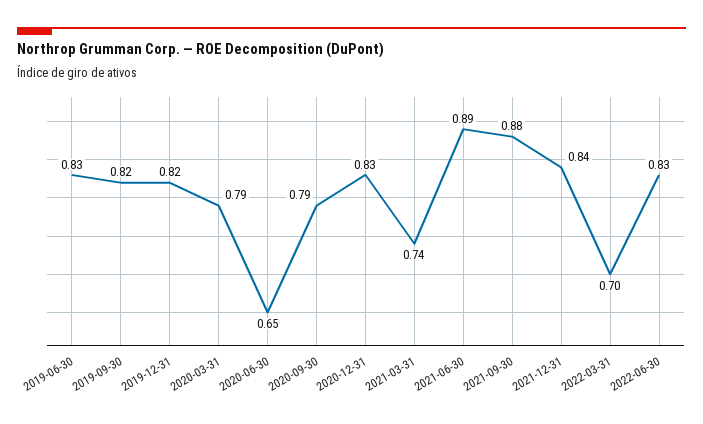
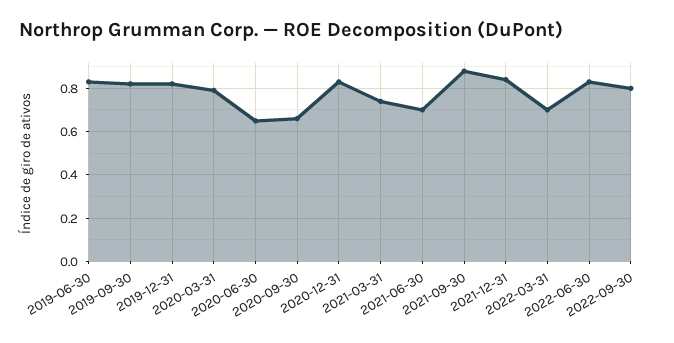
2020-09-30: 0.79 -> 0.65
2021-06-30: 0.89 -> 0.7
2022-09-30: none -> 0.8

